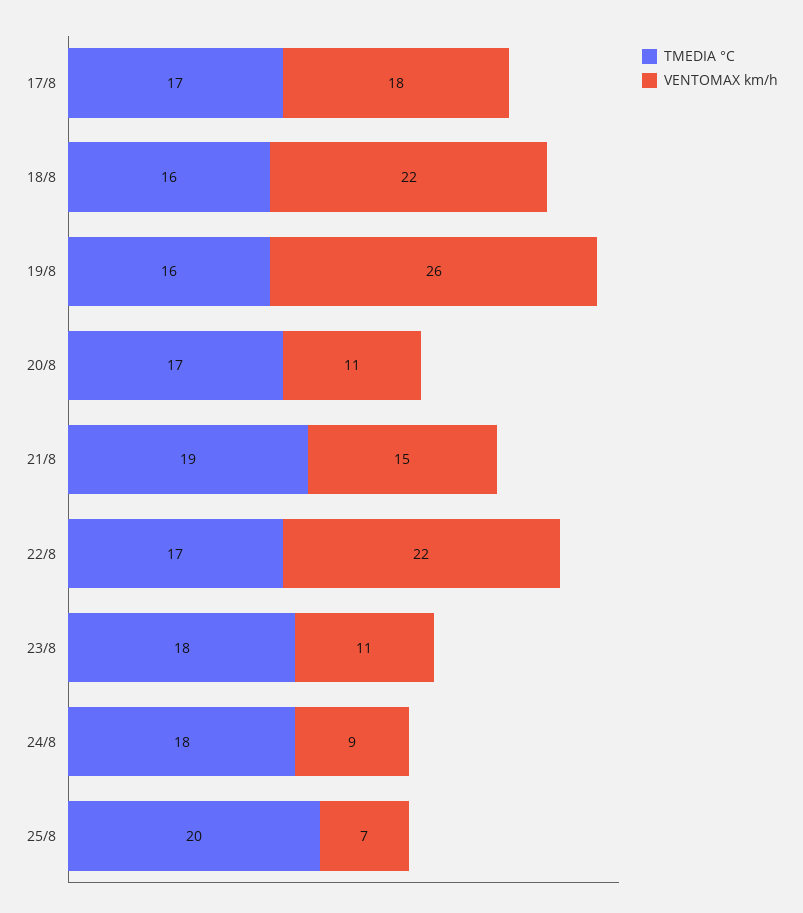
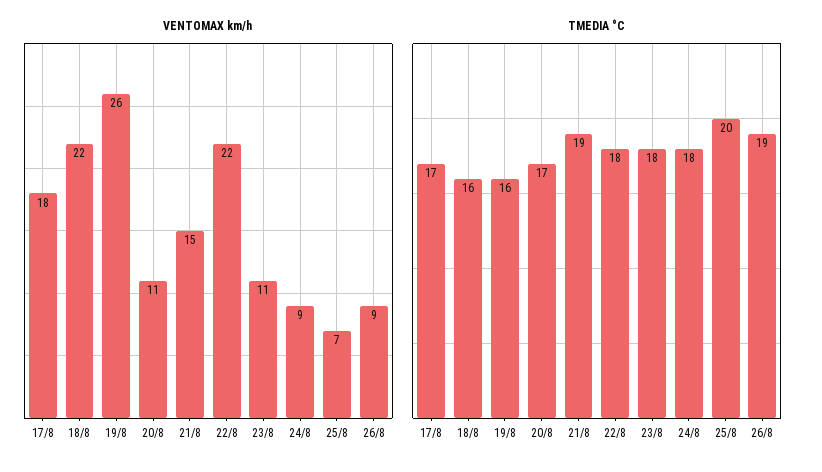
TMEDIA °C, 22/8: 17 -> 18
VENTOMAX km/h, 26/8: none -> 9
TMEDIA °C, 26/8: none -> 19

